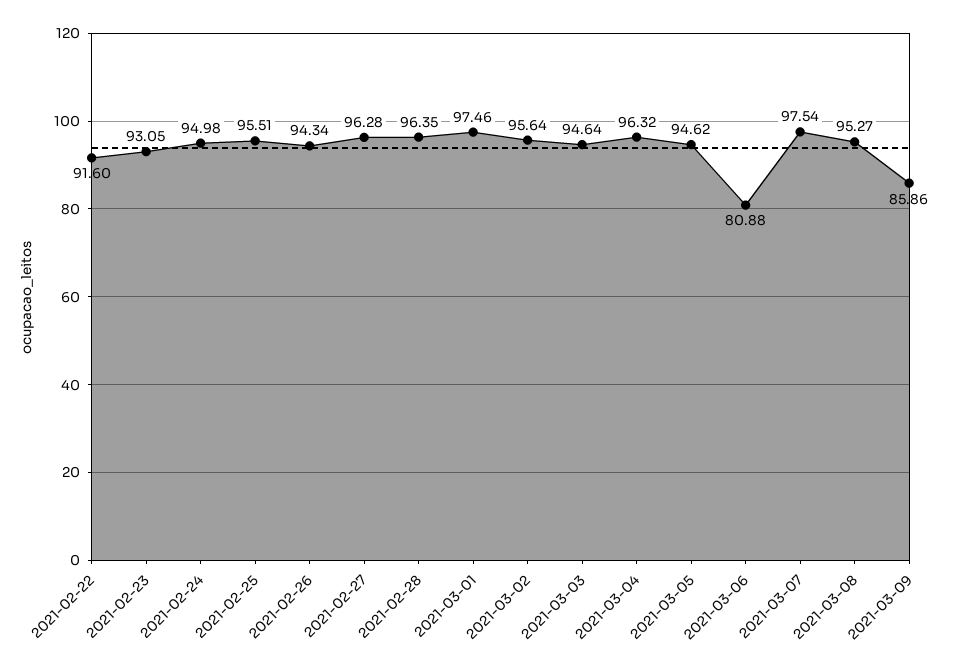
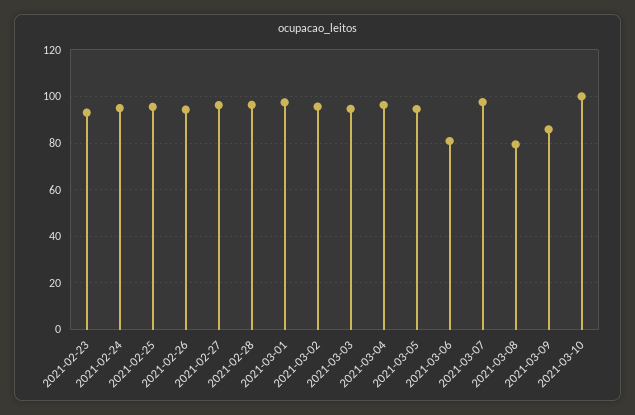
2021-02-22: 91.6 -> none
2021-03-08: 95.27 -> 80
2021-03-10: none -> 100

